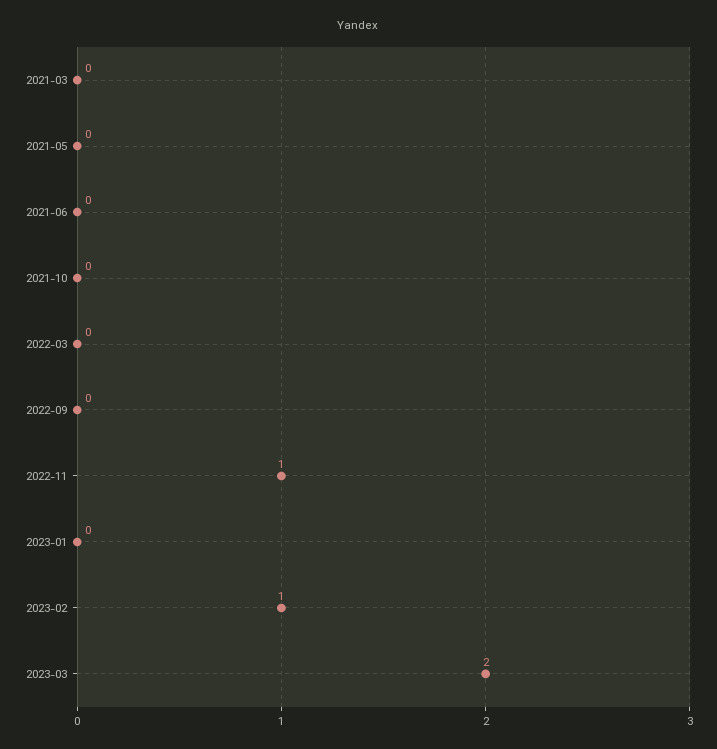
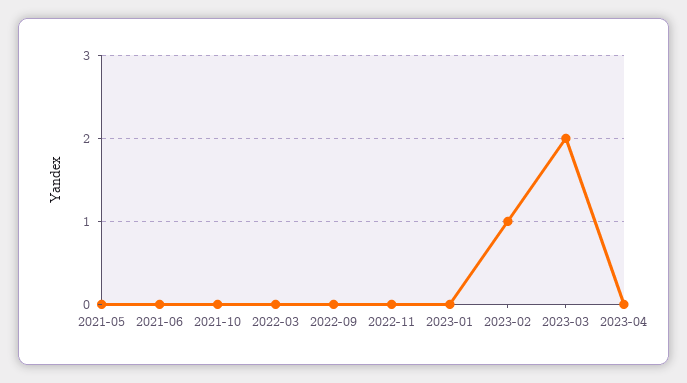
2021-03: 0 -> none
2022-11: 1 -> 0
2023-04: none -> 0

